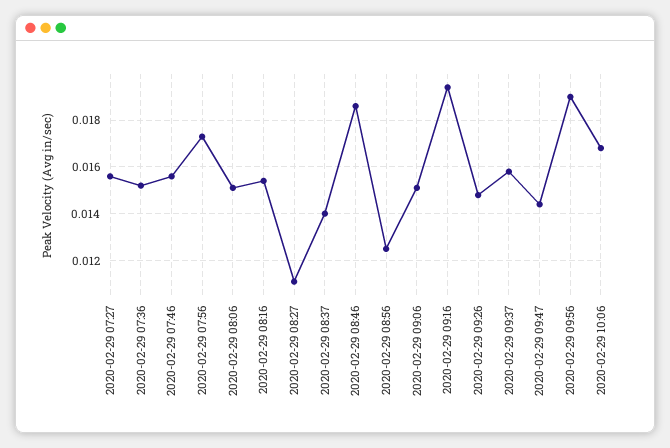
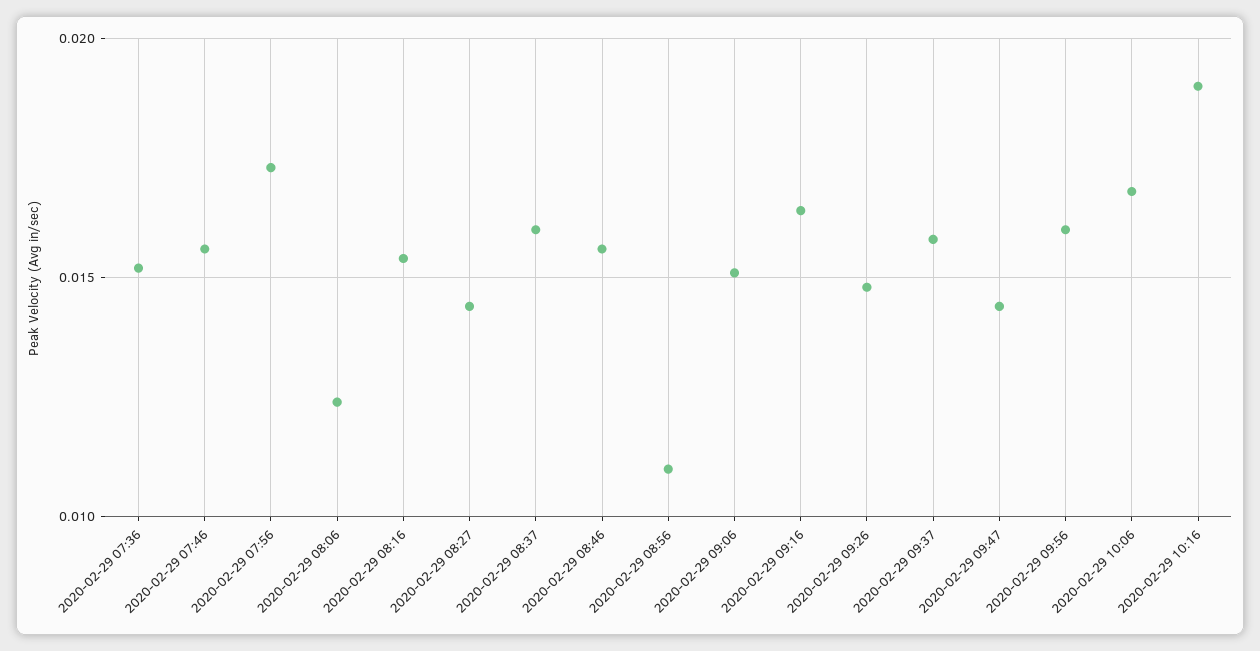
2020-02-29 07:27: 0.0155 -> none
2020-02-29 08:06: 0.015 -> 0.0125
2020-02-29 08:27: 0.011 -> 0.0145
2020-02-29 08:37: 0.014 -> 0.016
2020-02-29 08:46: 0.0185 -> 0.0155
2020-02-29 08:56: 0.0125 -> 0.011
2020-02-29 09:16: 0.0195 -> 0.0165
2020-02-29 09:56: 0.019 -> 0.016
2020-02-29 10:16: none -> 0.019

